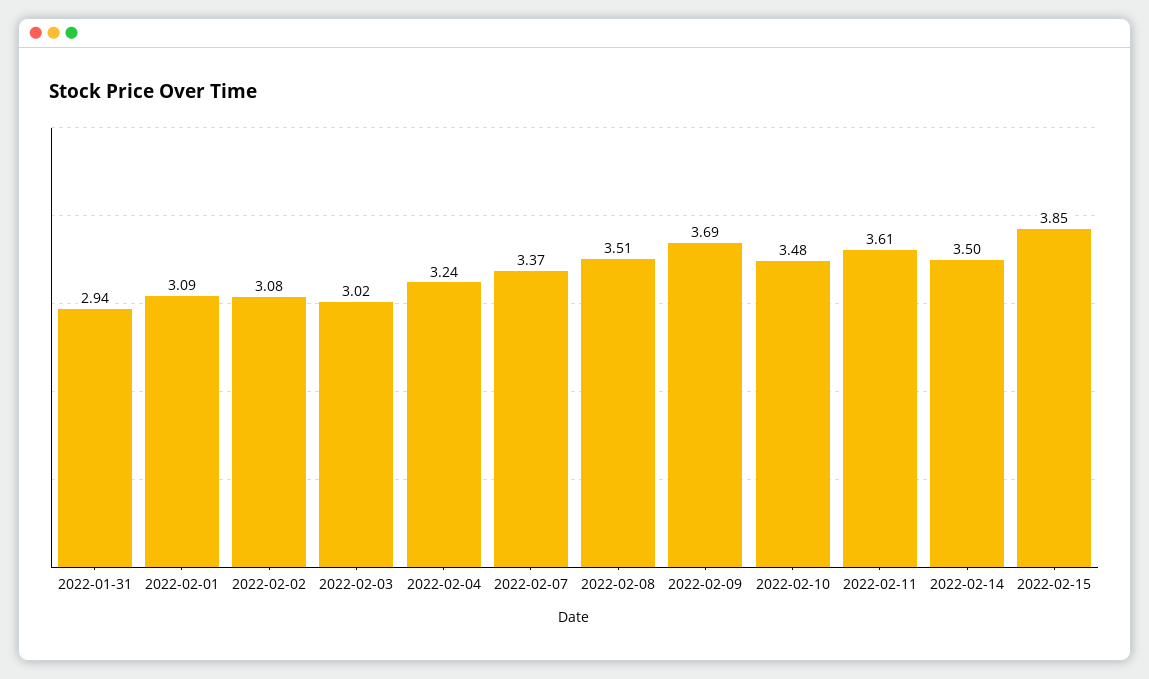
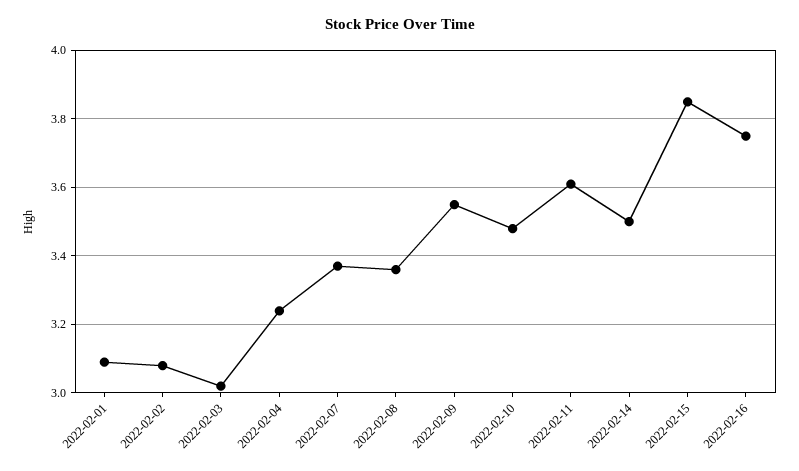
2022-01-31: 2.94 -> none
2022-02-08: 3.51 -> 3.35
2022-02-09: 3.69 -> 3.55
2022-02-16: none -> 3.75

